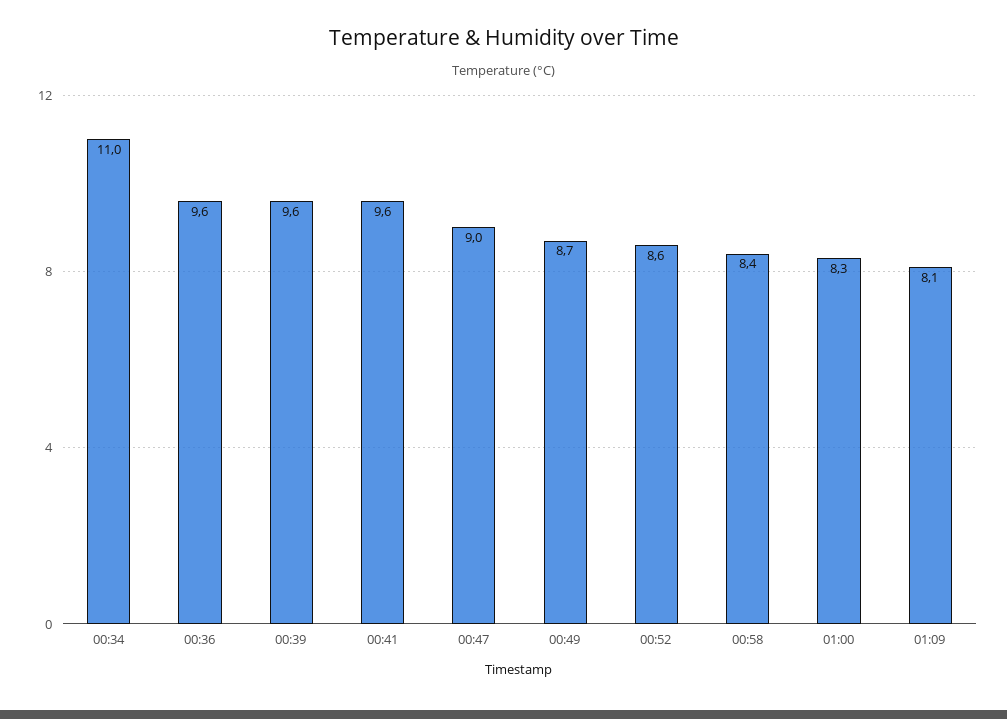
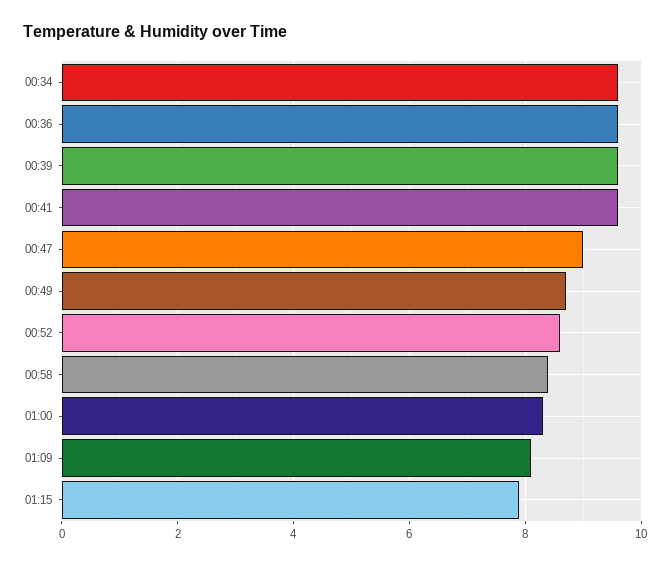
00:34: 11 -> 9.5
01:15: none -> 8

